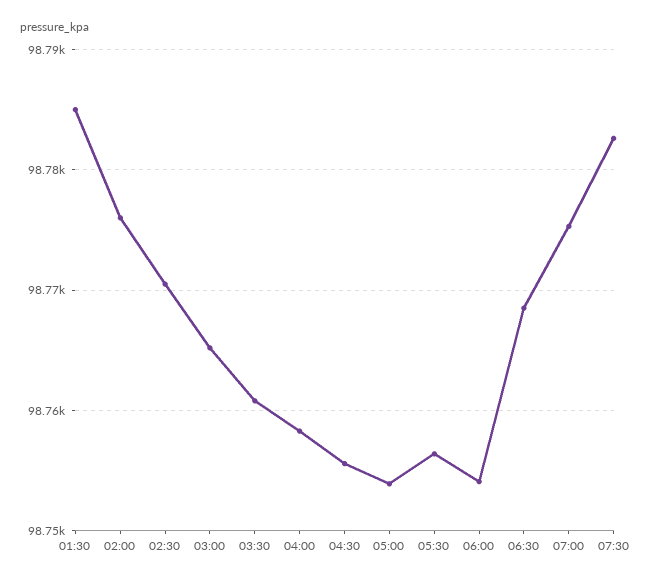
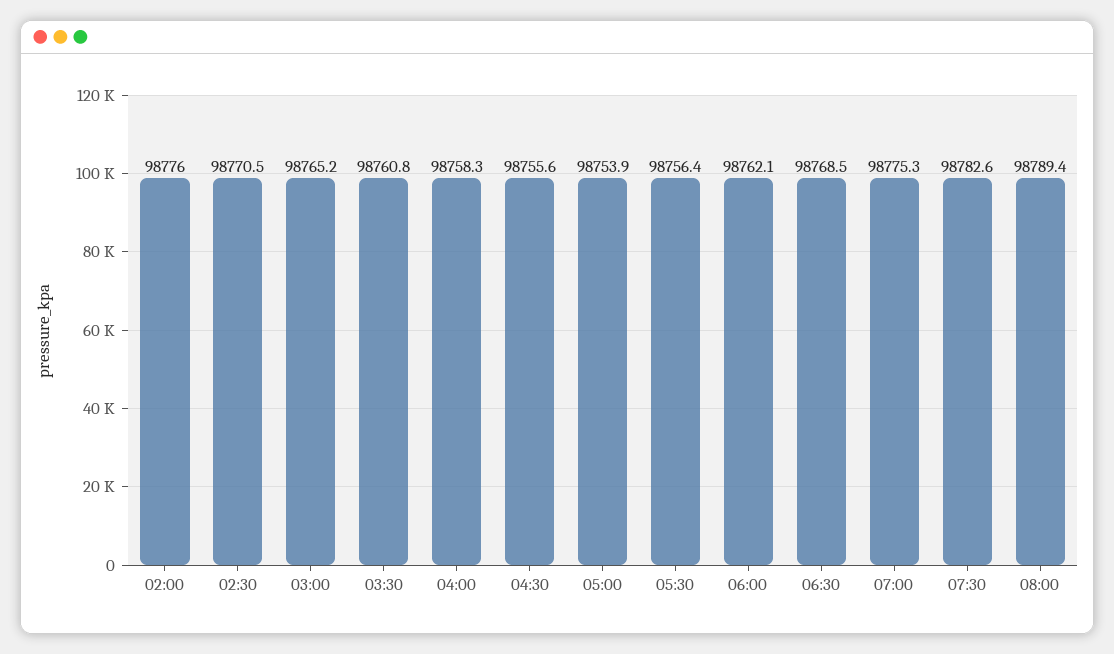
01:30: 98785 -> none
06:00: 98754 -> 98762.1
08:00: none -> 98789.4

